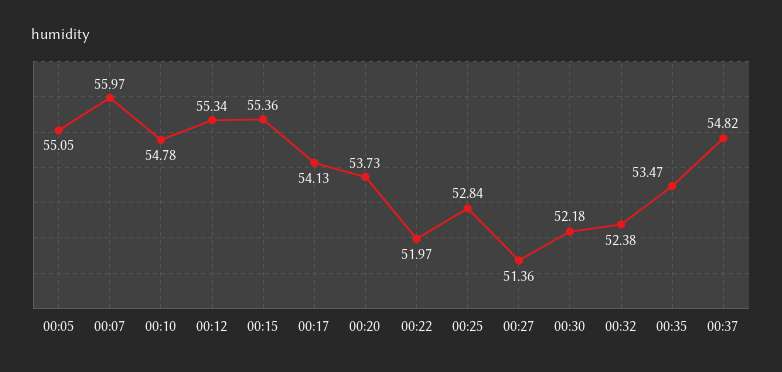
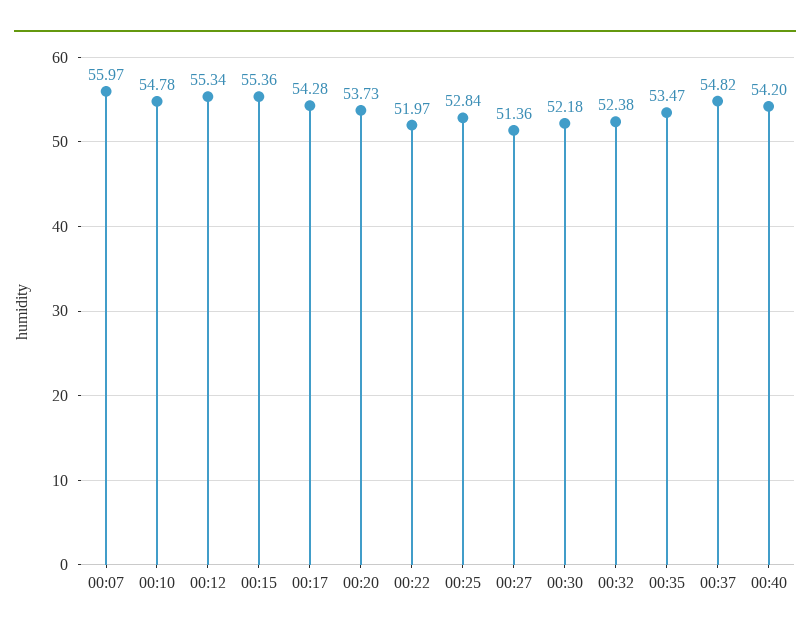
00:05: 55.05 -> none
00:17: 54.13 -> 54.28
00:40: none -> 54.2

